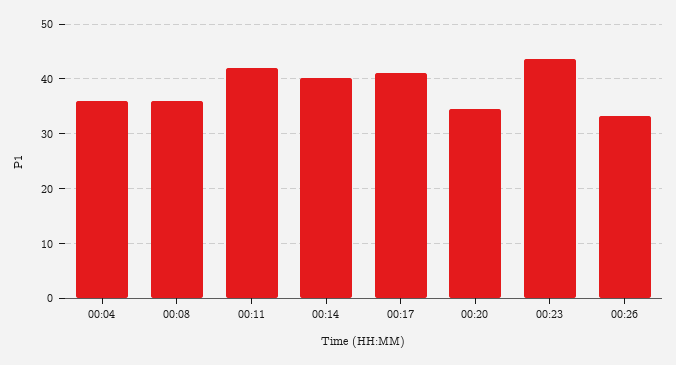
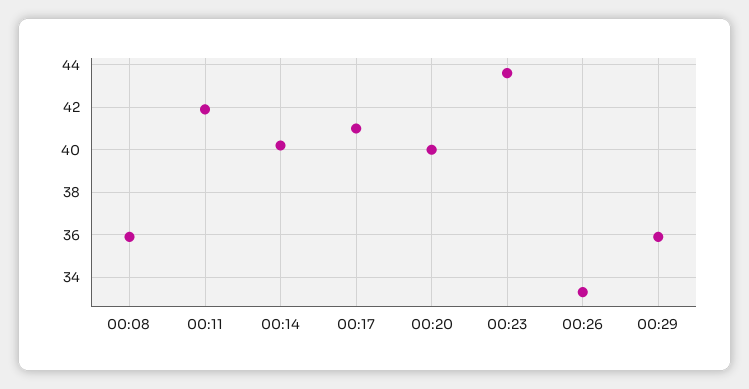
00:04: 36 -> none
00:20: 34 -> 40
00:29: none -> 36

